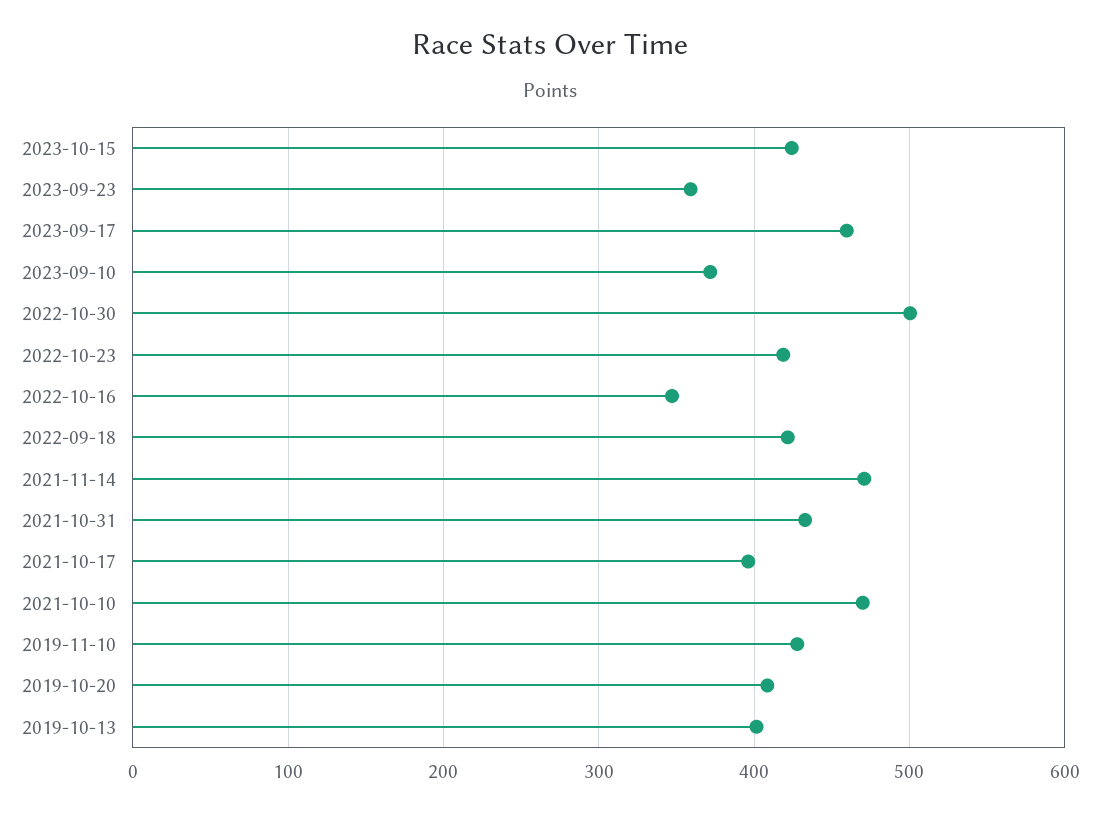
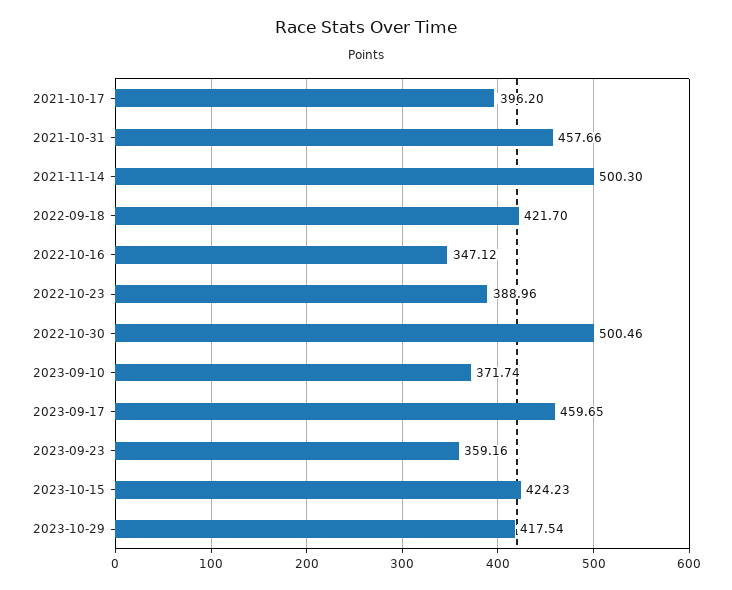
2022-10-23: 420 -> 388.96
2021-11-14: 470 -> 500.3
2021-10-31: 430 -> 457.66
2021-10-10: 470 -> none
2019-11-10: 430 -> none
2019-10-20: 410 -> none
2019-10-13: 400 -> none
2023-10-29: none -> 417.54

